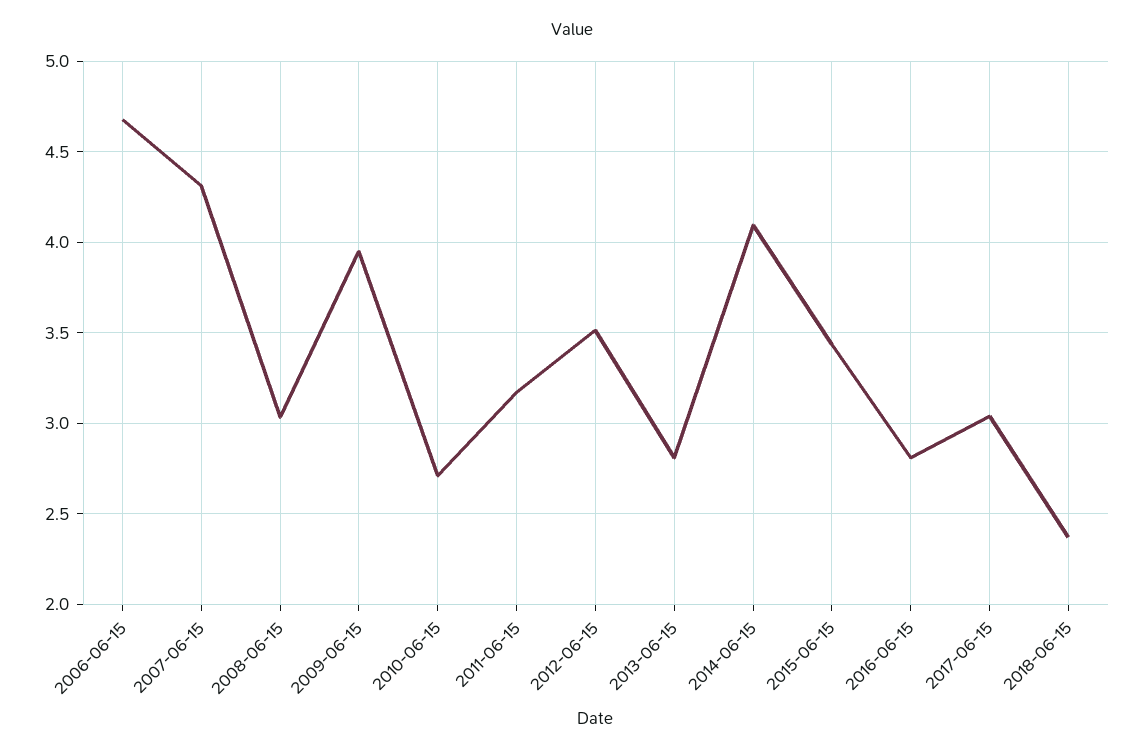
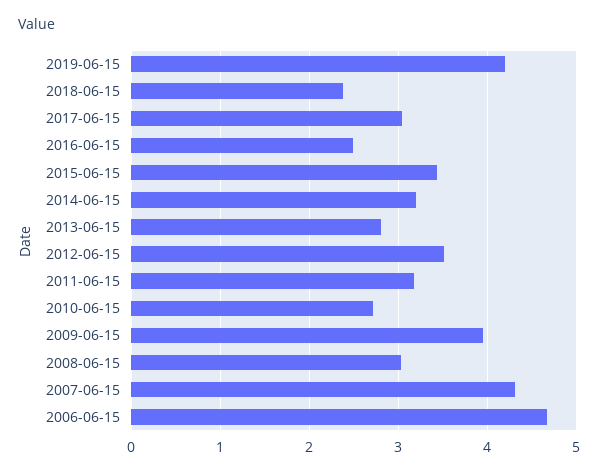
2014-06-15: 4.1 -> 3.2
2016-06-15: 2.8 -> 2.5
2019-06-15: none -> 4.2

